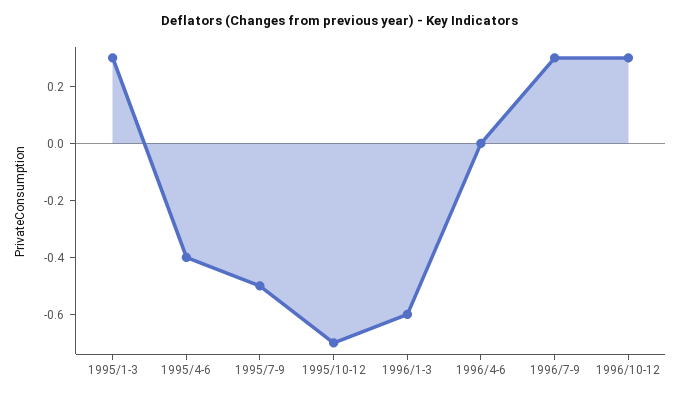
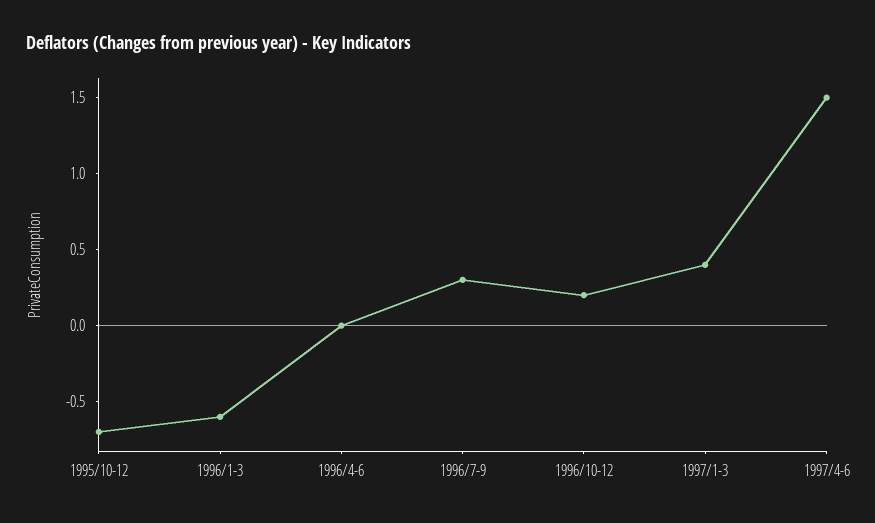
1995/1-3: 0.3 -> none
1995/4-6: -0.4 -> none
1995/7-9: -0.5 -> none
1996/10-12: 0.3 -> 0.2
1997/1-3: none -> 0.4
1997/4-6: none -> 1.5

